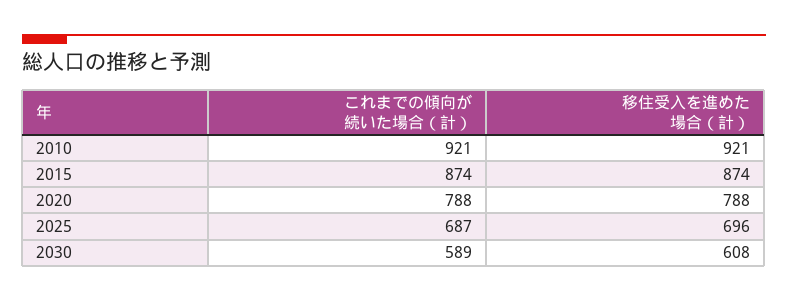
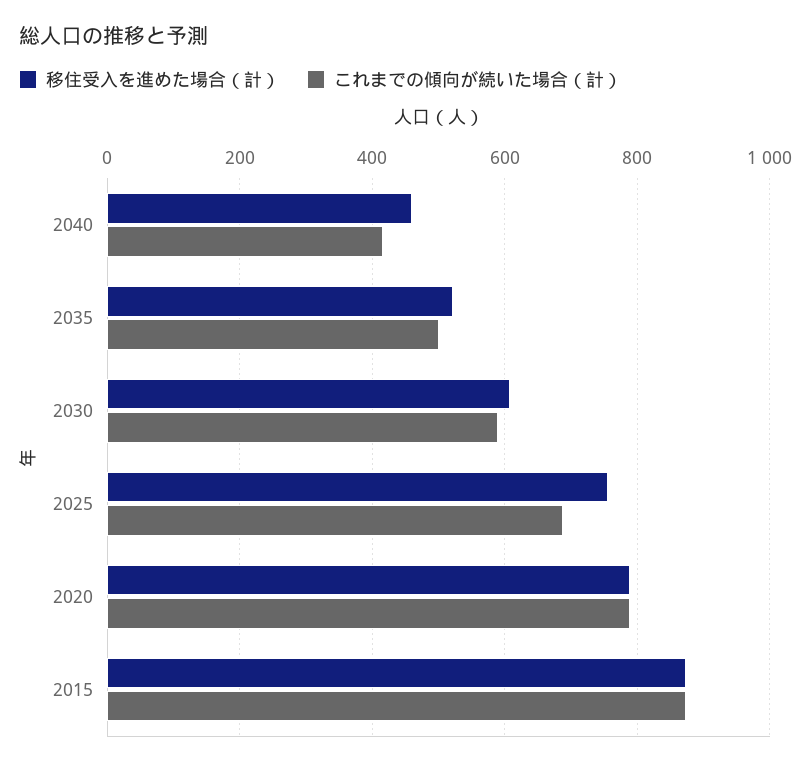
これまでの傾向が続いた場合（計）, 2010: 921 -> none
移住受入を進めた場合（計）, 2010: 921 -> none
移住受入を進めた場合（計）, 2025: 696 -> 760
移住受入を進めた場合（計）, 2040: none -> 460
これまでの傾向が続いた場合（計）, 2040: none -> 420
移住受入を進めた場合（計）, 2035: none -> 520
これまでの傾向が続いた場合（計）, 2035: none -> 500

